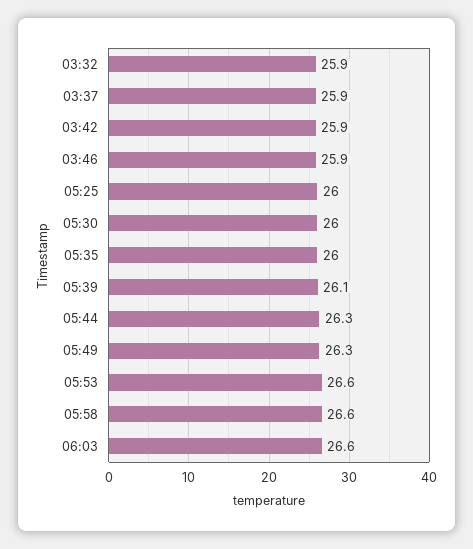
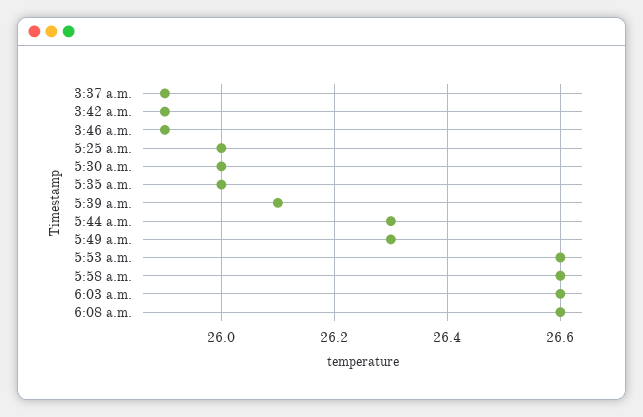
03:32: 25.9 -> none
6:08 a.m.: none -> 26.6

